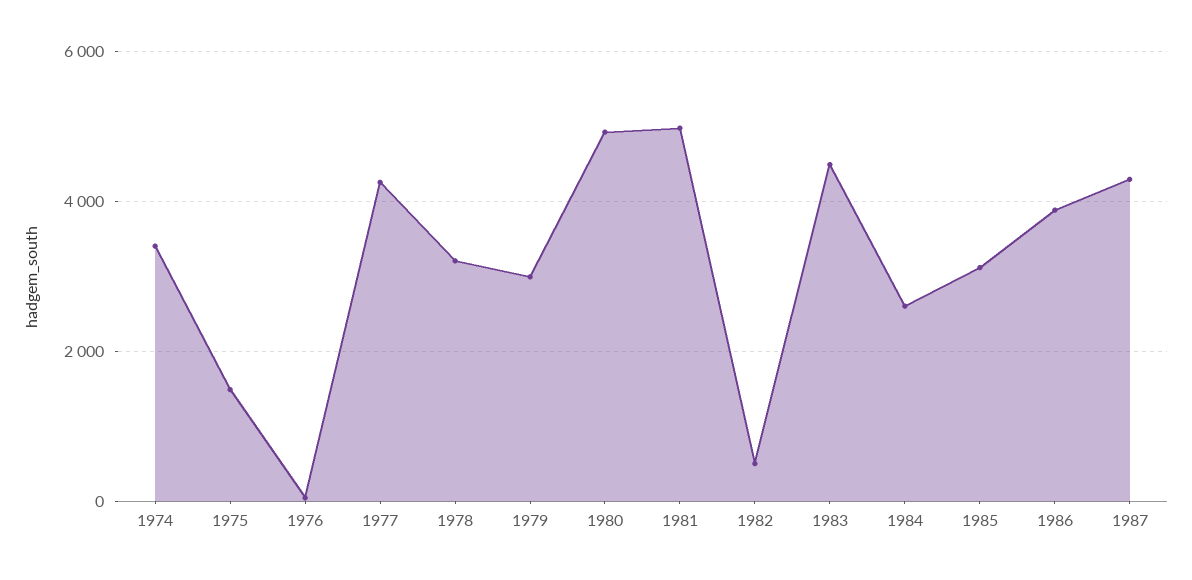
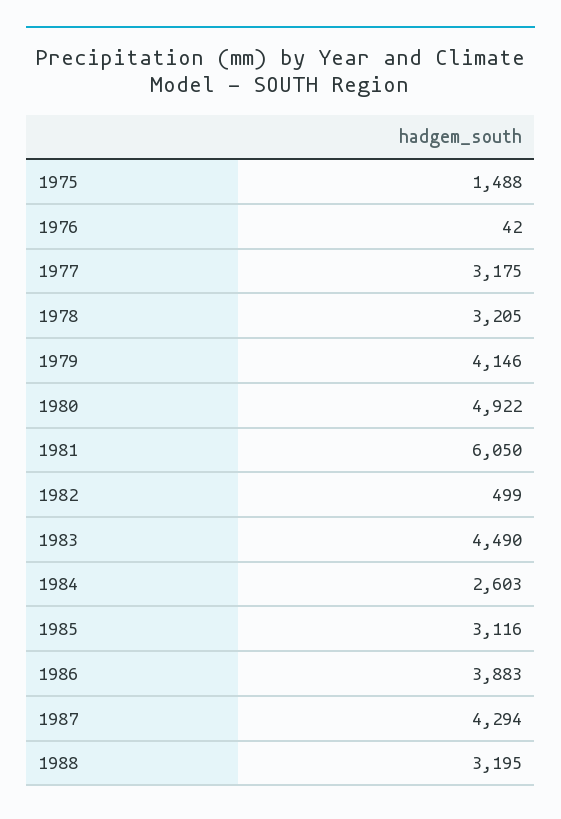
1974: 3400 -> none
1977: 4200 -> 3175
1979: 3000 -> 4146
1981: 5000 -> 6050
1988: none -> 3195

